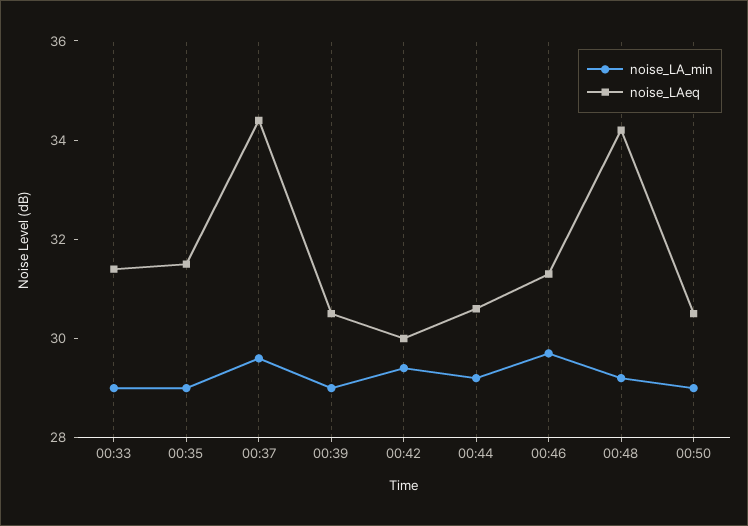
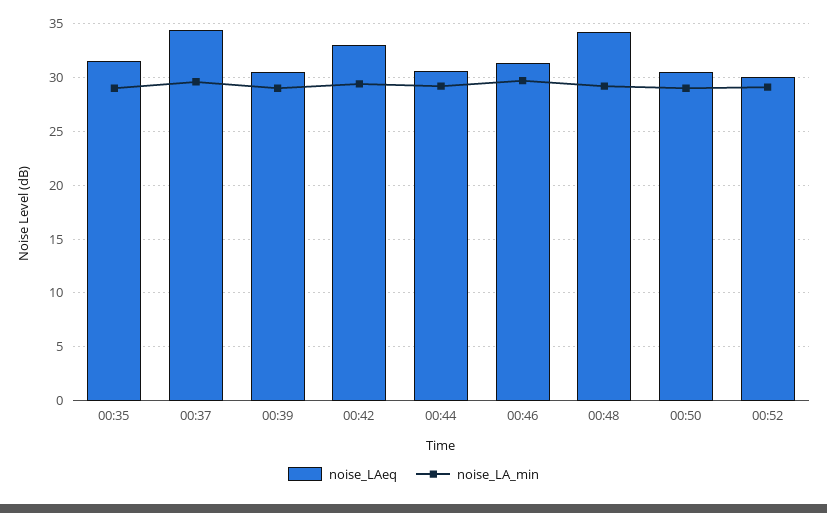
noise_LA_min, 00:33: 29 -> none
noise_LAeq, 00:33: 31.5 -> none
noise_LAeq, 00:42: 30 -> 33
noise_LAeq, 00:52: none -> 30
noise_LA_min, 00:52: none -> 29

